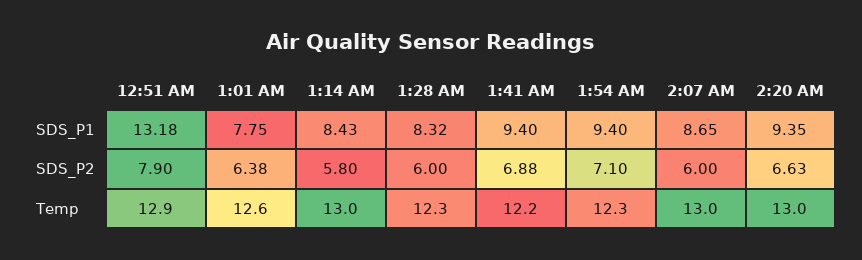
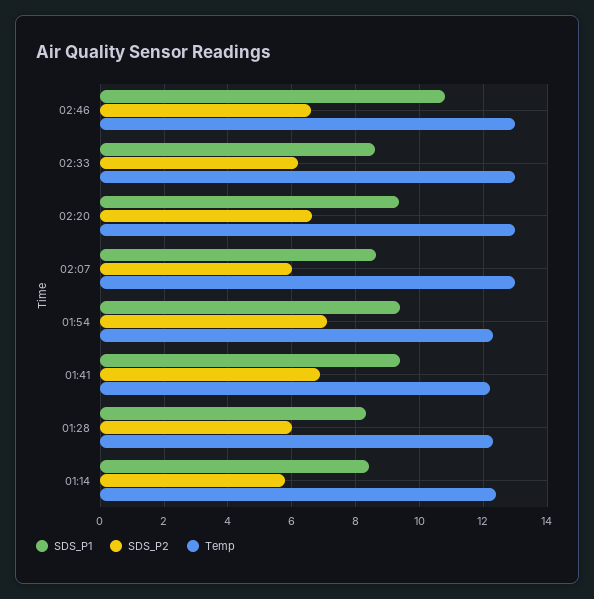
SDS_P1, 12:51 AM: 13.18 -> none
SDS_P1, 1:01 AM: 7.75 -> none
SDS_P2, 12:51 AM: 7.9 -> none
SDS_P2, 1:01 AM: 6.38 -> none
Temp, 12:51 AM: 12.9 -> none
Temp, 1:01 AM: 12.6 -> none
Temp, 1:14 AM: 13 -> 12.4
SDS_P1, 02:46: none -> 10.8
SDS_P2, 02:46: none -> 6.6
Temp, 02:46: none -> 13
SDS_P1, 02:33: none -> 8.6
SDS_P2, 02:33: none -> 6.2
Temp, 02:33: none -> 13

